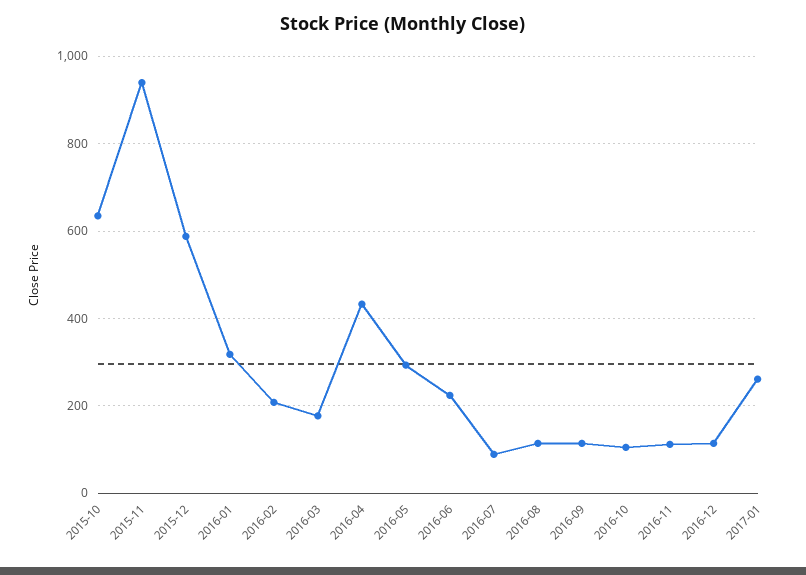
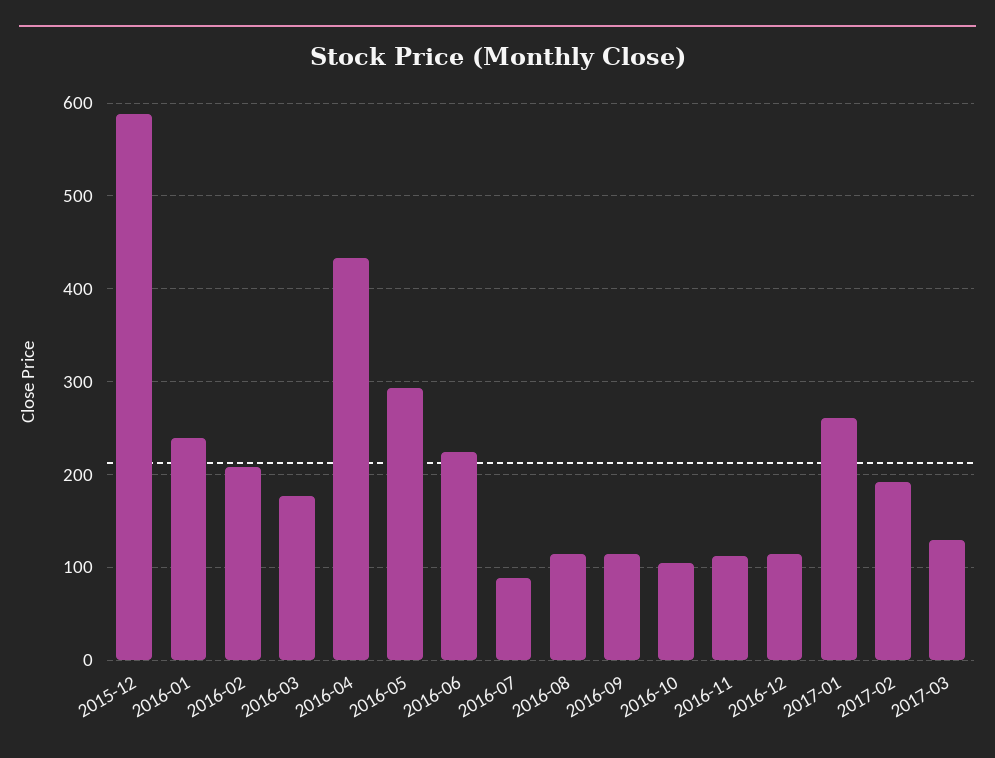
2015-10: 640 -> none
2015-11: 940 -> none
2016-01: 320 -> 240
2017-02: none -> 190
2017-03: none -> 130

